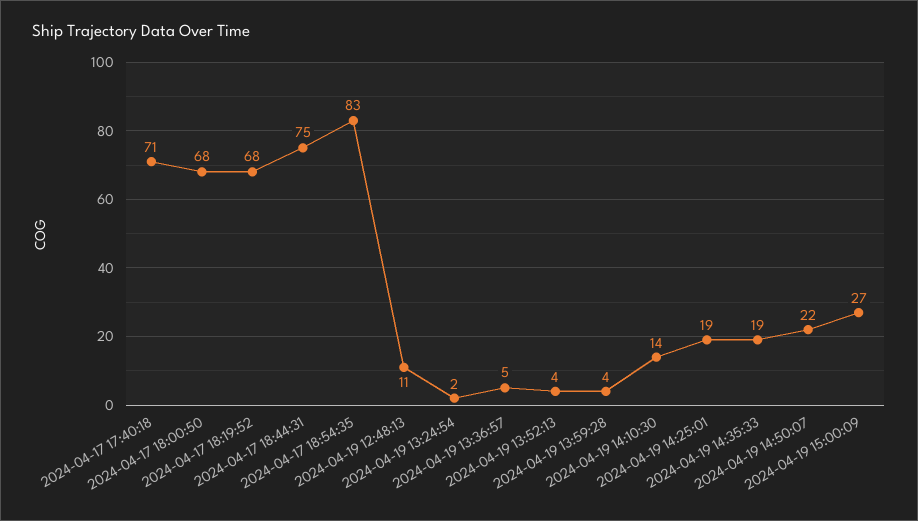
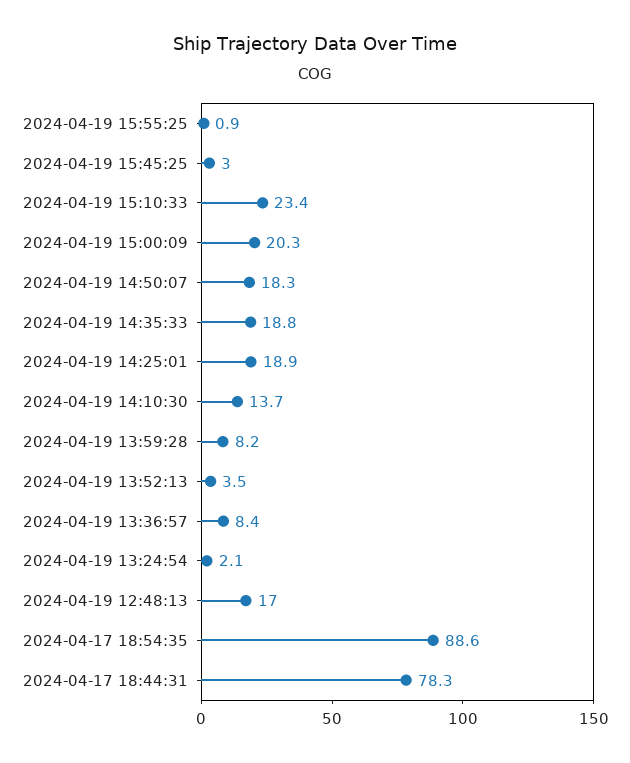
2024-04-17 17:40:18: 71 -> none
2024-04-17 18:00:50: 68 -> none
2024-04-17 18:19:52: 68 -> none
2024-04-17 18:44:31: 75 -> 78.3
2024-04-17 18:54:35: 83 -> 88.6
2024-04-19 12:48:13: 11 -> 17
2024-04-19 13:36:57: 5 -> 8.4
2024-04-19 13:59:28: 4 -> 8.2
2024-04-19 14:50:07: 22 -> 18.3
2024-04-19 15:00:09: 27 -> 20.3
2024-04-19 15:55:25: none -> 0.9
2024-04-19 15:45:25: none -> 3
2024-04-19 15:10:33: none -> 23.4

